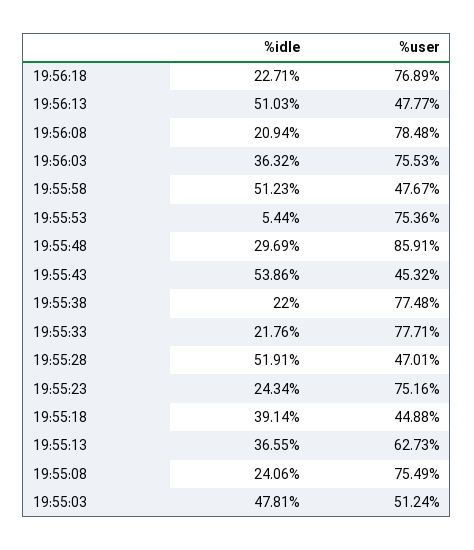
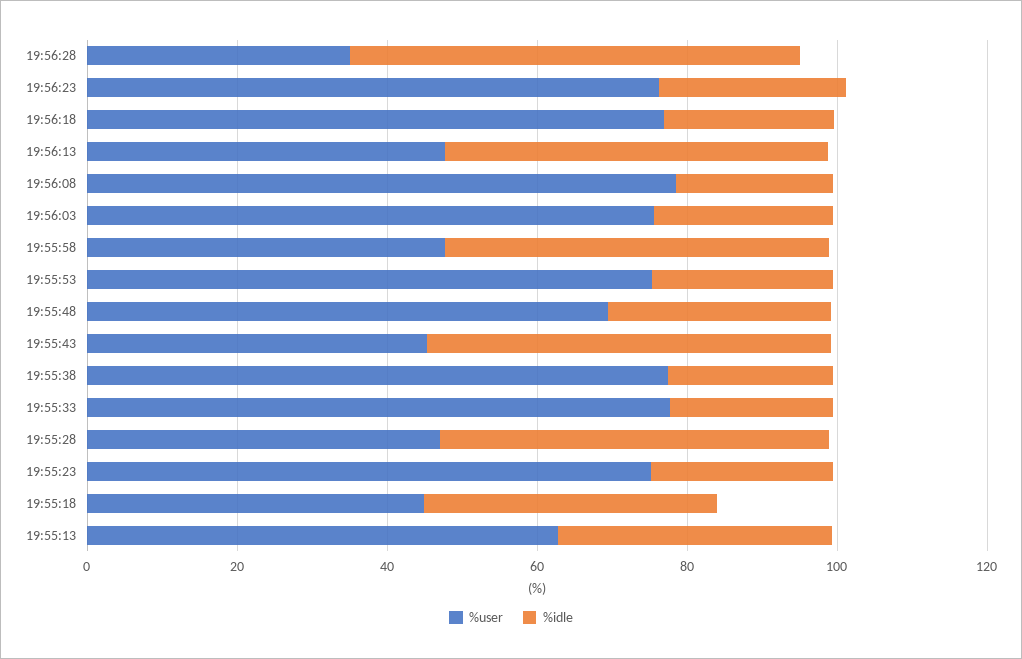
%idle, 19:56:03: 36.32 -> 25
%idle, 19:55:53: 5.44 -> 25
%user, 19:55:48: 85.91 -> 70
%idle, 19:55:08: 24.06 -> none
%user, 19:55:08: 75.49 -> none
%idle, 19:55:03: 47.81 -> none
%user, 19:55:03: 51.24 -> none
%user, 19:56:28: none -> 35
%idle, 19:56:28: none -> 60
%user, 19:56:23: none -> 75
%idle, 19:56:23: none -> 25

